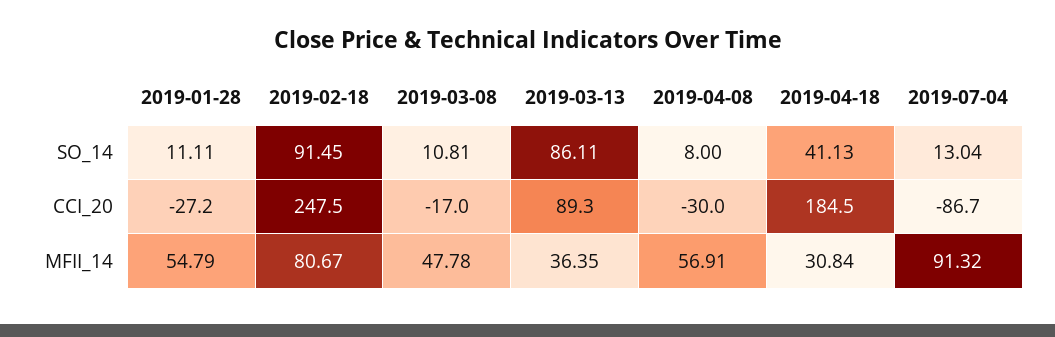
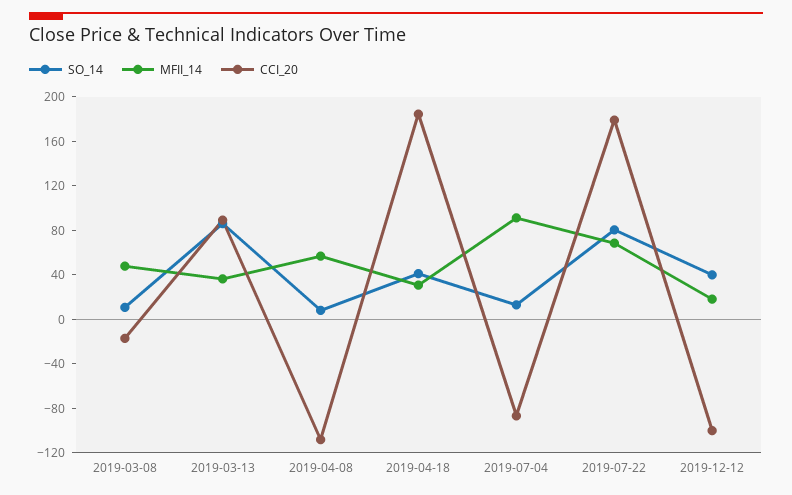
SO_14, 2019-01-28: 11.11 -> none
SO_14, 2019-02-18: 91.45 -> none
CCI_20, 2019-01-28: -27.2 -> none
CCI_20, 2019-02-18: 247.5 -> none
CCI_20, 2019-04-08: -30 -> -110
MFII_14, 2019-01-28: 54.79 -> none
MFII_14, 2019-02-18: 80.67 -> none
SO_14, 2019-07-22: none -> 80
MFII_14, 2019-07-22: none -> 70
CCI_20, 2019-07-22: none -> 180
SO_14, 2019-12-12: none -> 40
MFII_14, 2019-12-12: none -> 20
CCI_20, 2019-12-12: none -> -100

